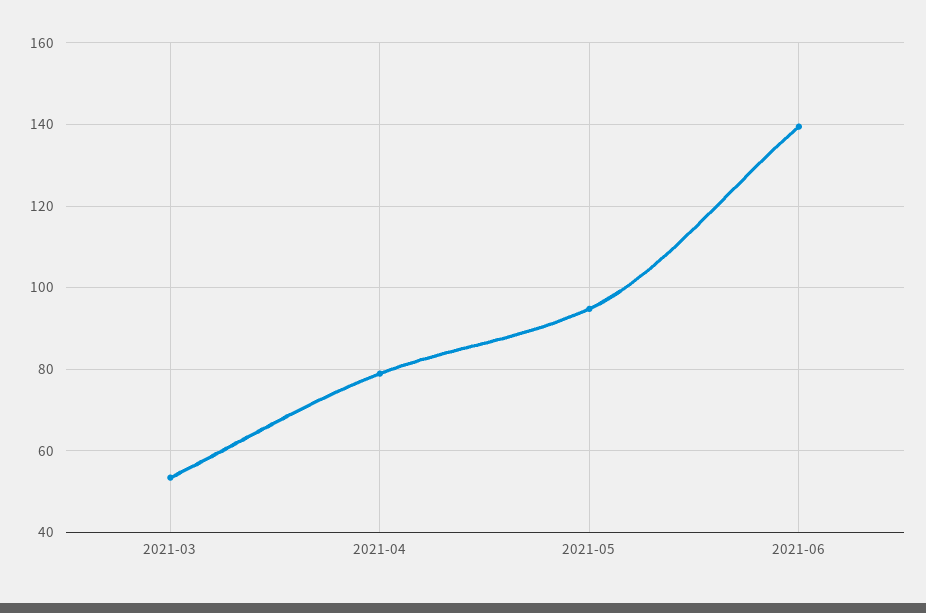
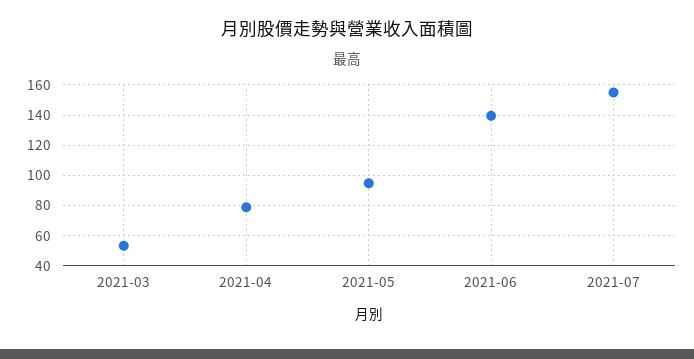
2021-07: none -> 155

